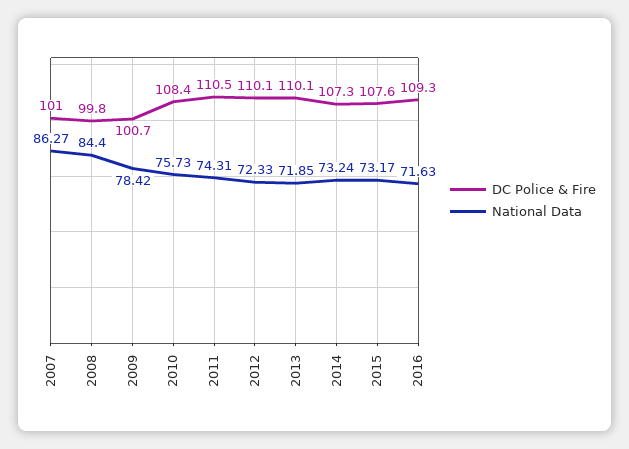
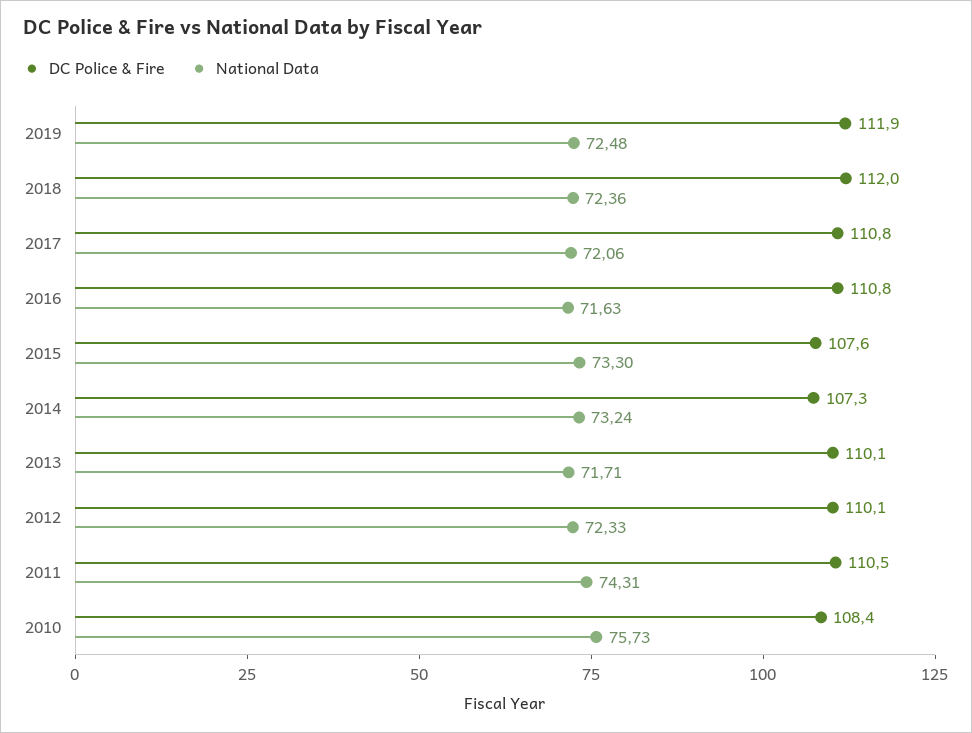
DC Police & Fire, 2007: 101 -> none
National Data, 2007: 86.27 -> none
DC Police & Fire, 2008: 99.8 -> none
National Data, 2008: 84.4 -> none
DC Police & Fire, 2009: 100.7 -> none
National Data, 2009: 78.42 -> none
National Data, 2013: 71.85 -> 71.71
National Data, 2015: 73.17 -> 73.3
DC Police & Fire, 2016: 109.3 -> 110.8
DC Police & Fire, 2019: none -> 111.9
National Data, 2019: none -> 72.48
DC Police & Fire, 2018: none -> 112
National Data, 2018: none -> 72.36
DC Police & Fire, 2017: none -> 110.8
National Data, 2017: none -> 72.06

